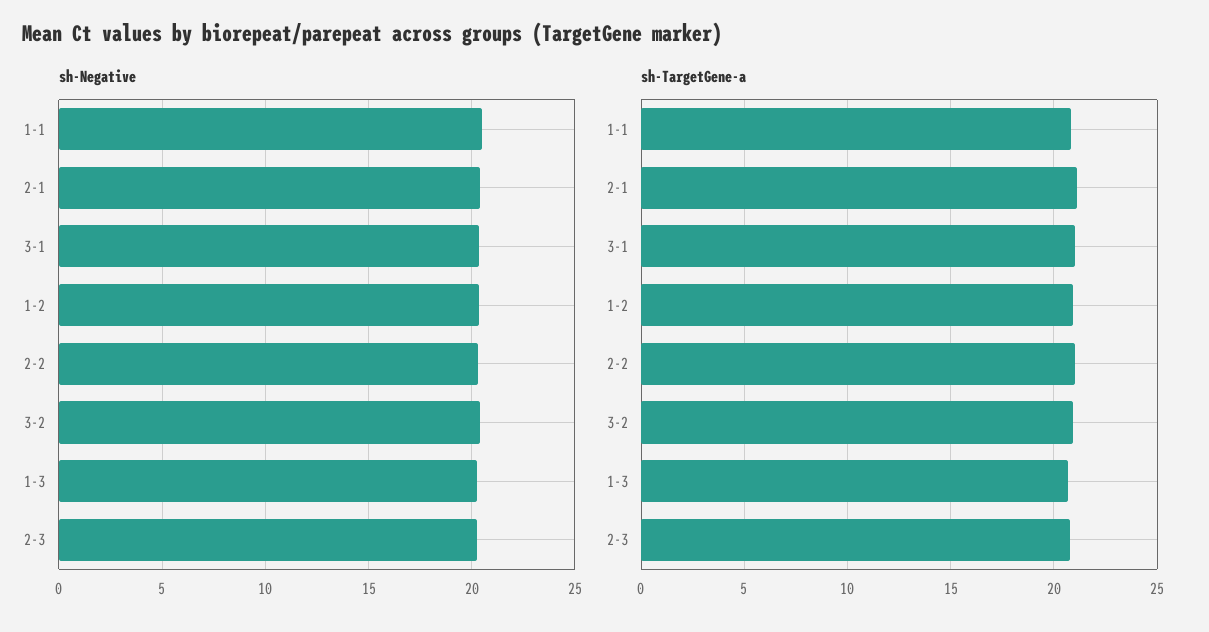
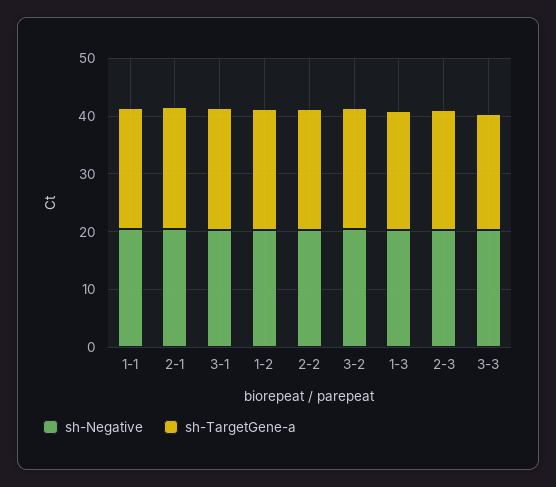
sh-Negative, 3-3: none -> 20
sh-TargetGene-a, 3-3: none -> 20

